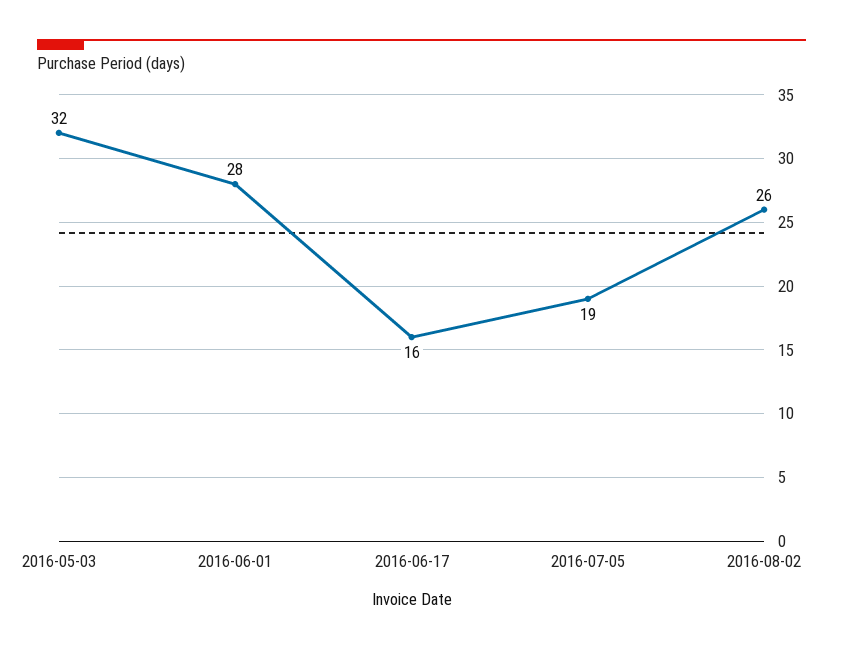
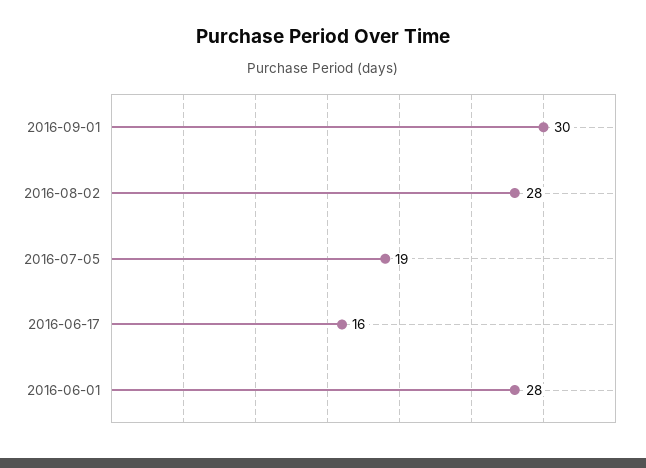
2016-05-03: 32 -> none
2016-08-02: 26 -> 28
2016-09-01: none -> 30

